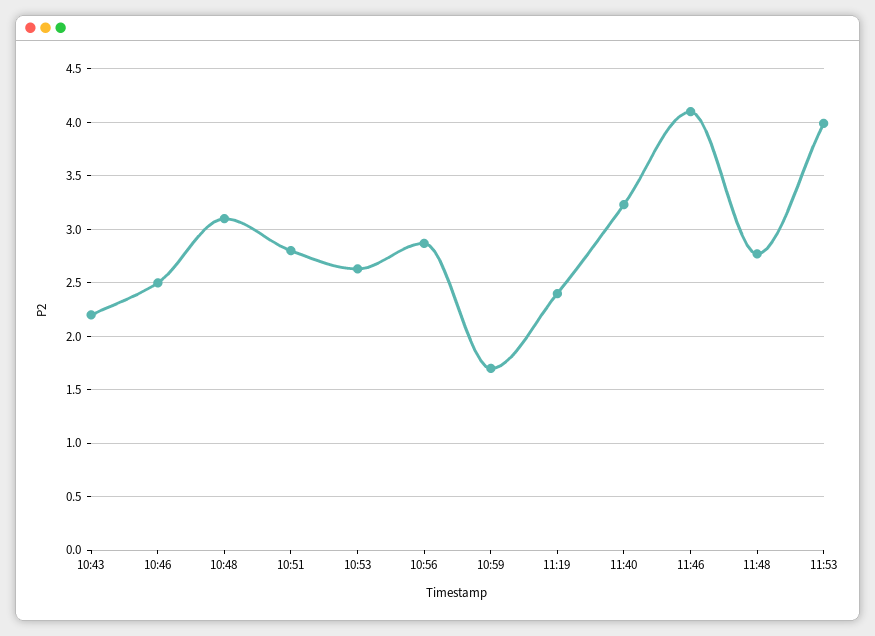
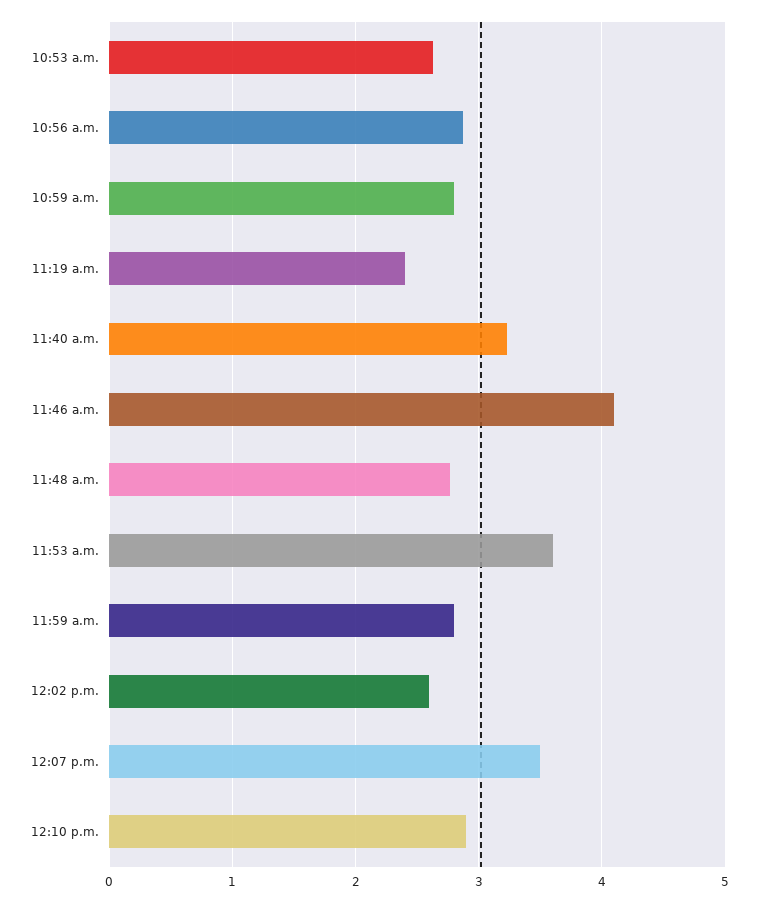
10:43: 2.2 -> none
10:46: 2.5 -> none
10:48: 3.1 -> none
10:51: 2.8 -> none
10:59: 1.7 -> 2.8
11:53: 4 -> 3.6
11:59 a.m.: none -> 2.8
12:02 p.m.: none -> 2.6
12:07 p.m.: none -> 3.5
12:10 p.m.: none -> 2.9

